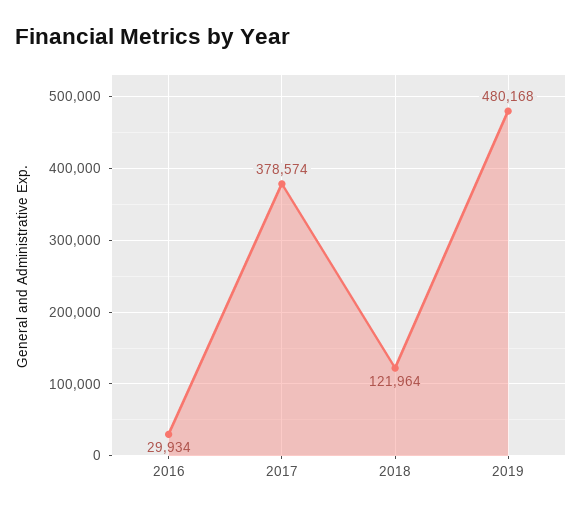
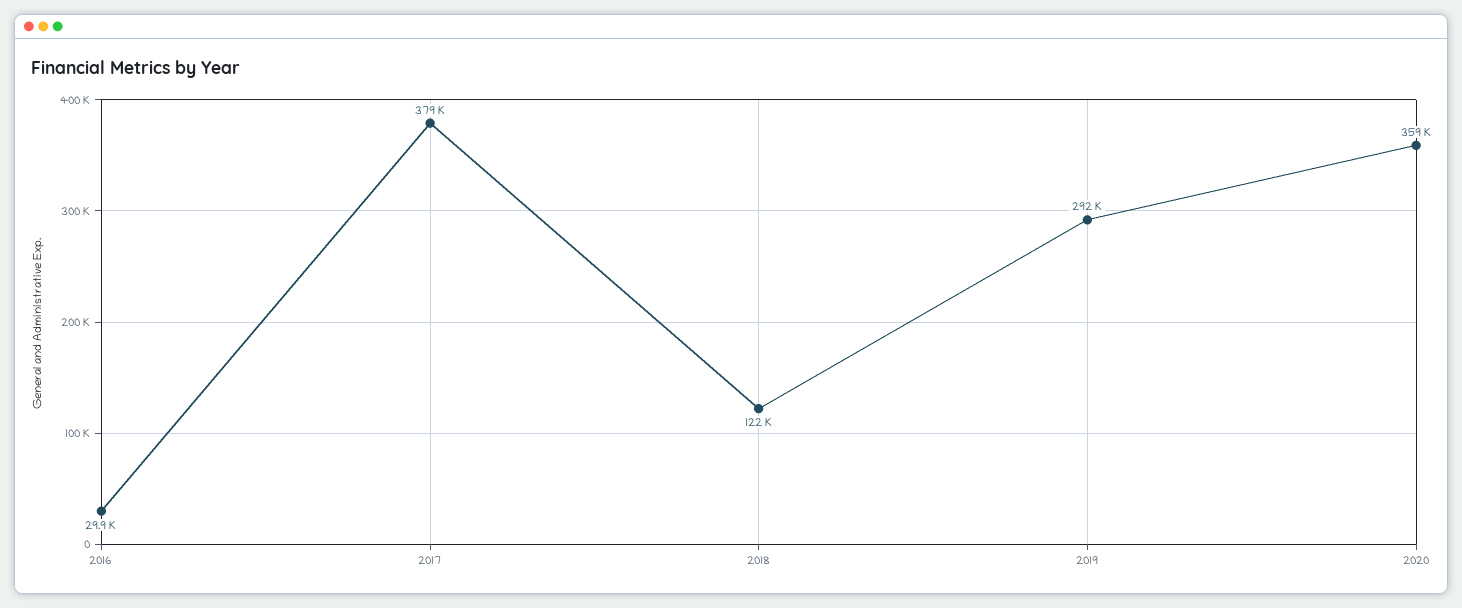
2019: 480168 -> 292000
2020: none -> 359000

